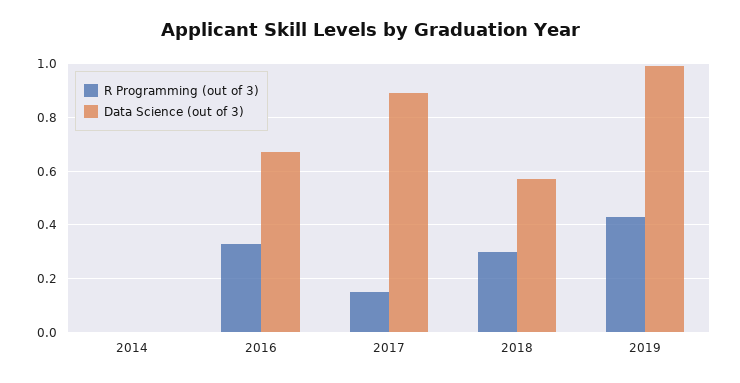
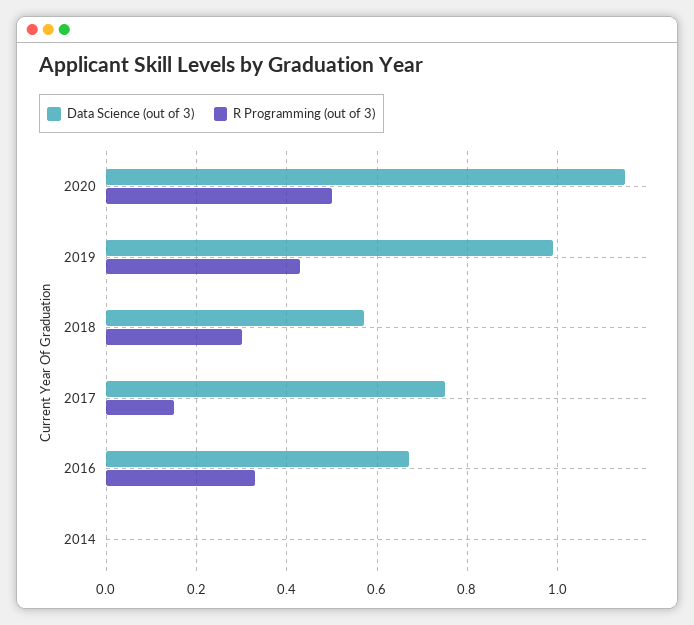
Data Science (out of 3), 2017: 0.9 -> 0.75
Data Science (out of 3), 2020: none -> 1.15
R Programming (out of 3), 2020: none -> 0.5

